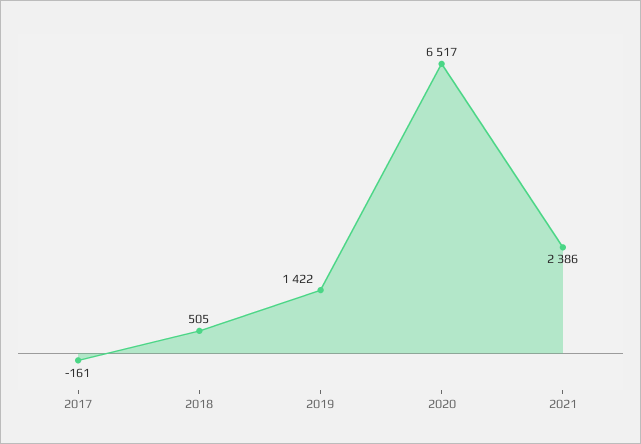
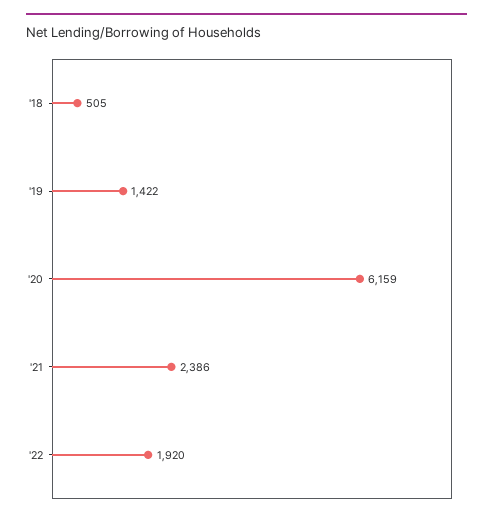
2017: -161 -> none
2020: 6517 -> 6159
'22: none -> 1920

